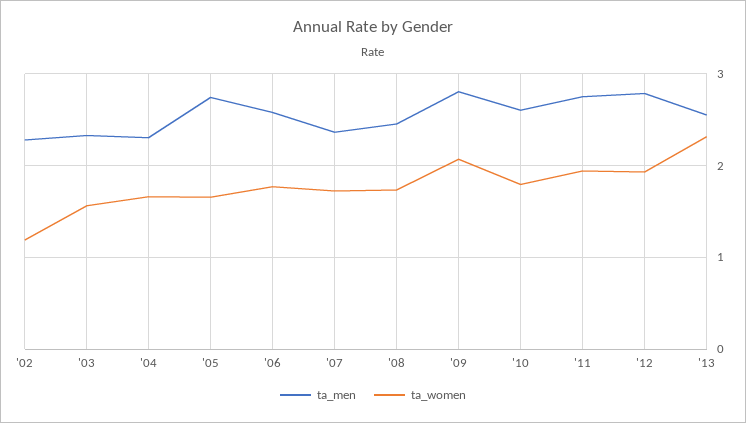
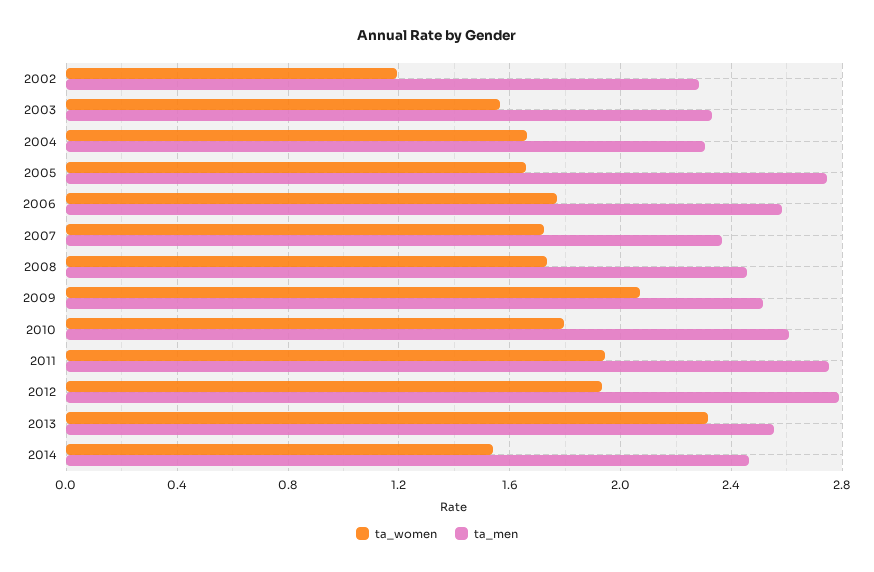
ta_men, '09: 2.8 -> 2.5
ta_women, 2014: none -> 1.55
ta_men, 2014: none -> 2.45

